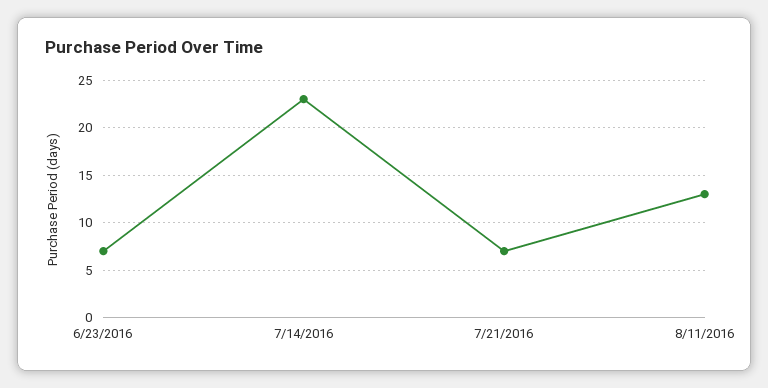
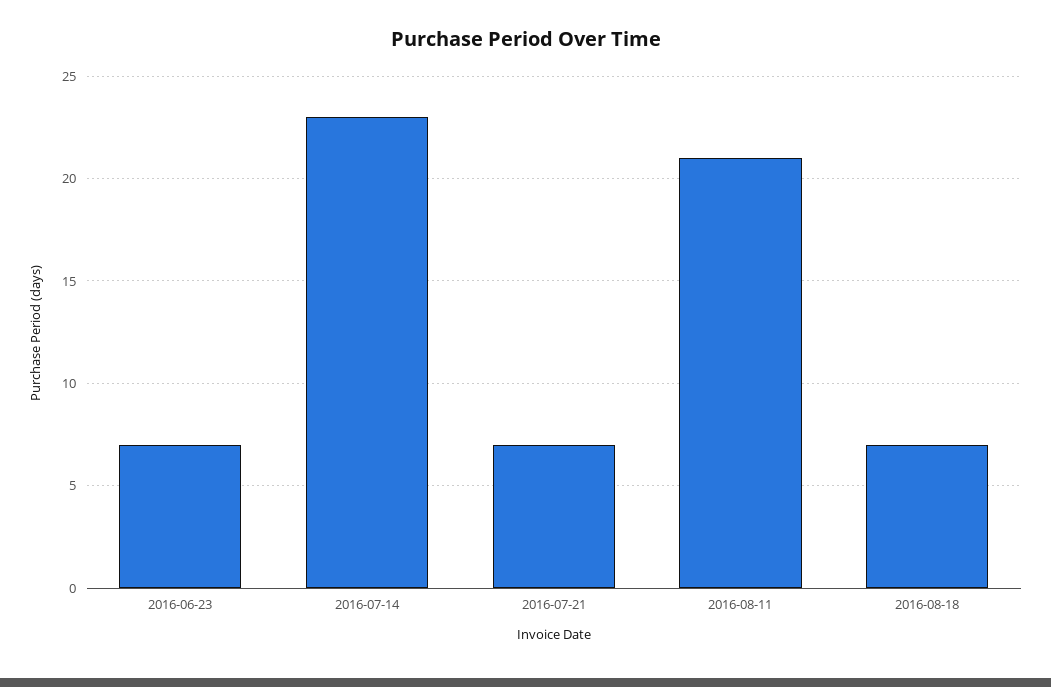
8/11/2016: 13 -> 21
2016-08-18: none -> 7

